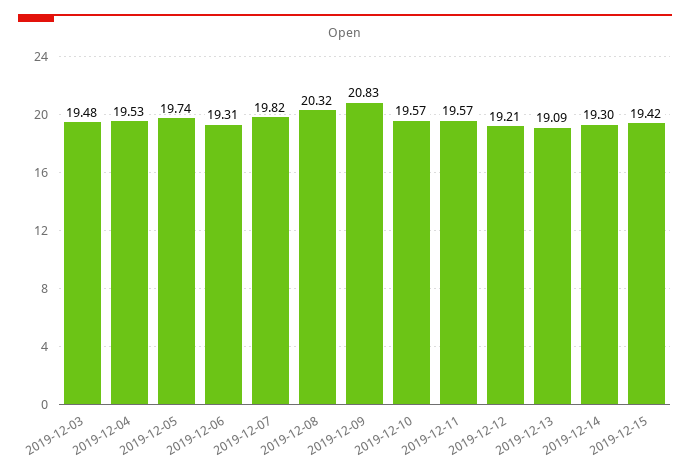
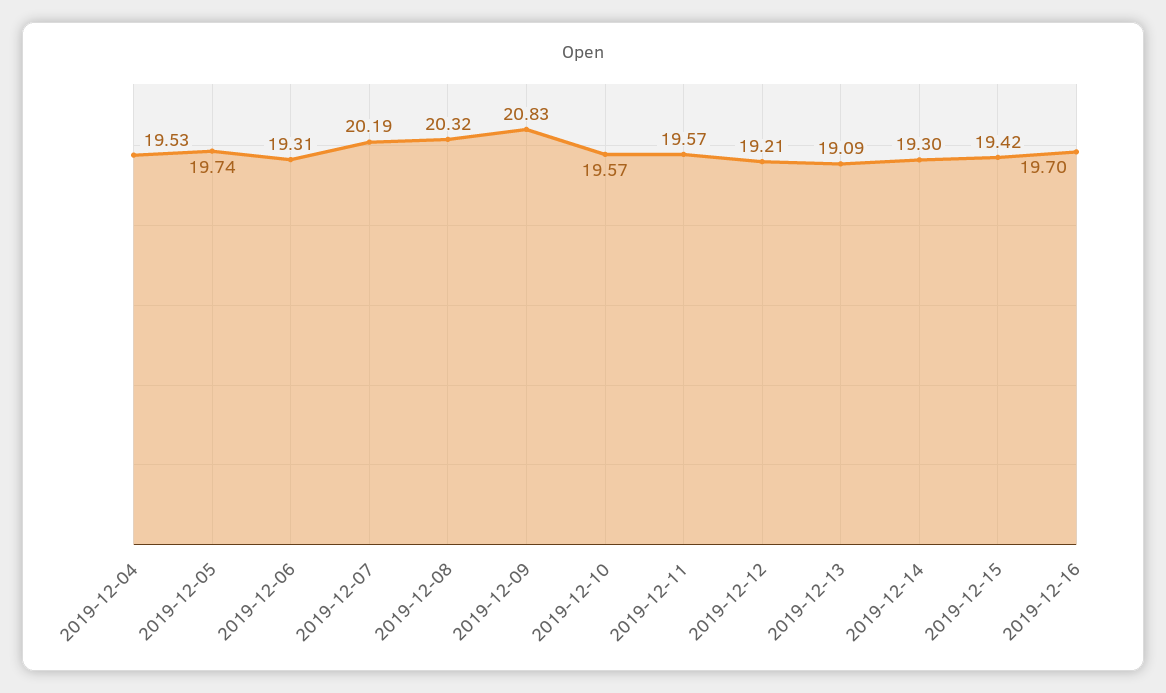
2019-12-03: 19.48 -> none
2019-12-07: 19.82 -> 20.19
2019-12-16: none -> 19.7

